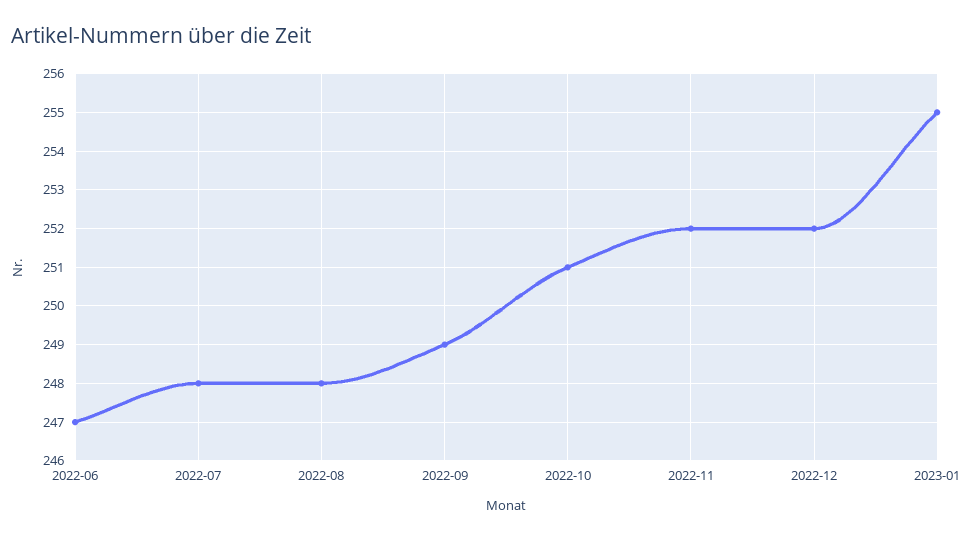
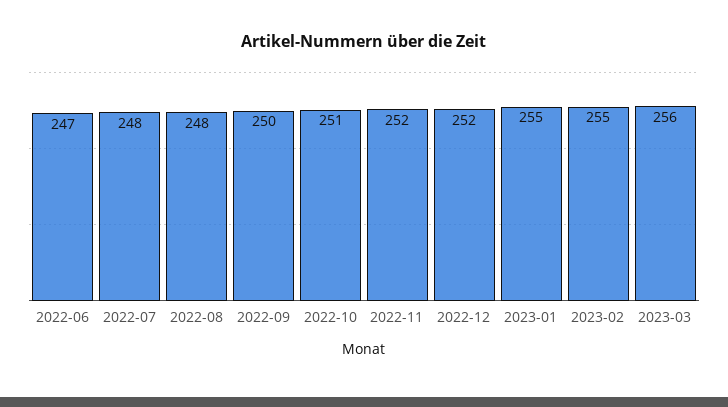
2022-09: 249 -> 250
2023-02: none -> 255
2023-03: none -> 256

